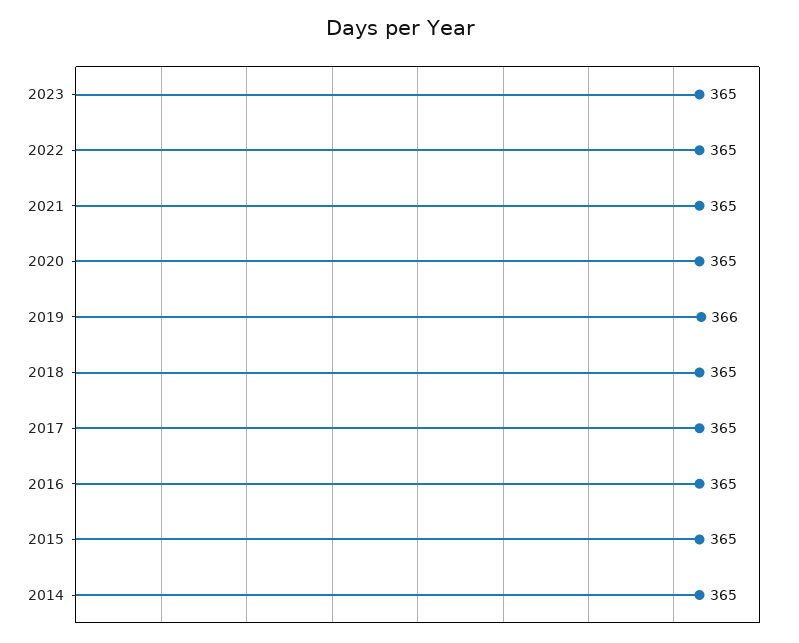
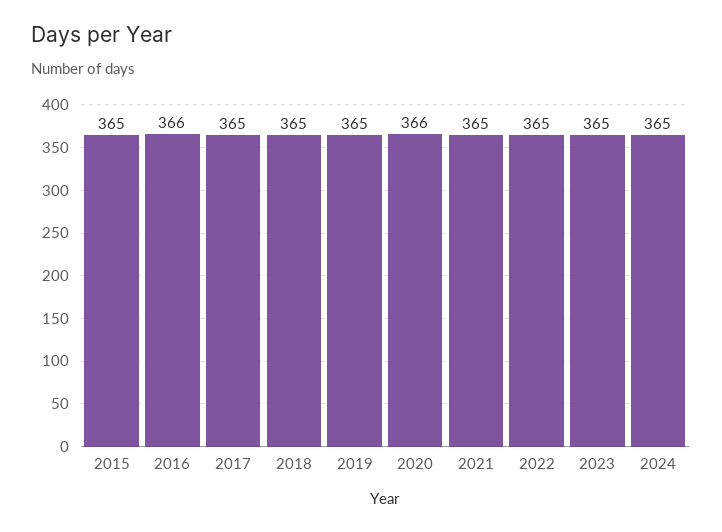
2020: 365 -> 366
2019: 366 -> 365
2016: 365 -> 366
2014: 365 -> none
2024: none -> 365

